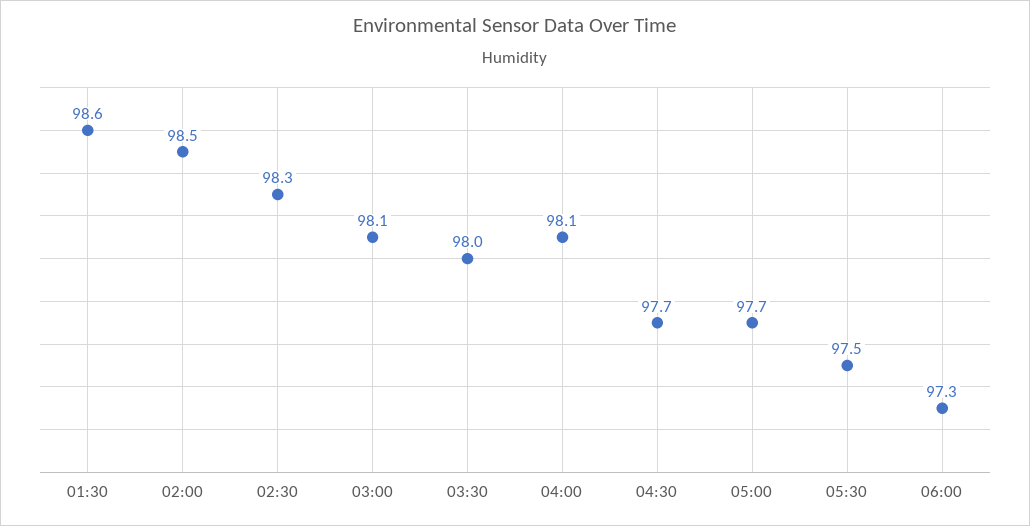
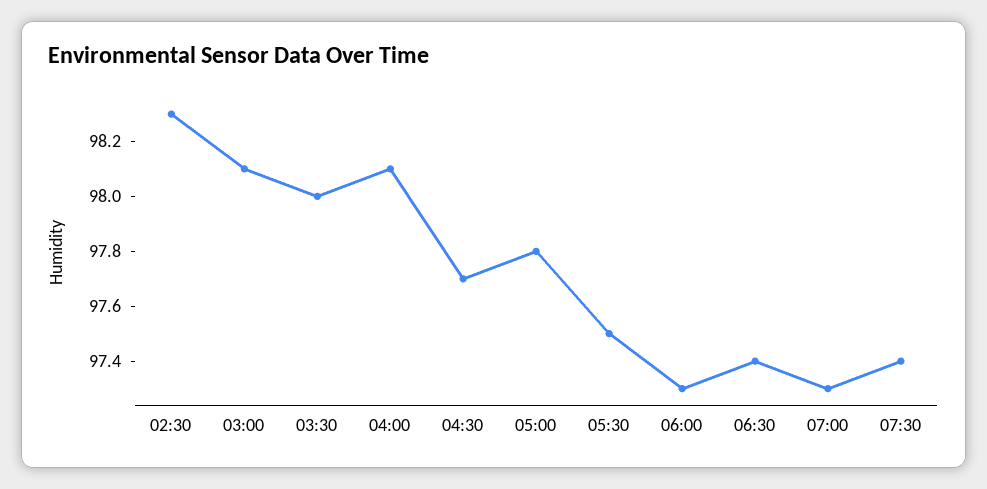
01:30: 98.6 -> none
02:00: 98.5 -> none
05:00: 97.7 -> 97.8
06:30: none -> 97.4
07:00: none -> 97.3
07:30: none -> 97.4

